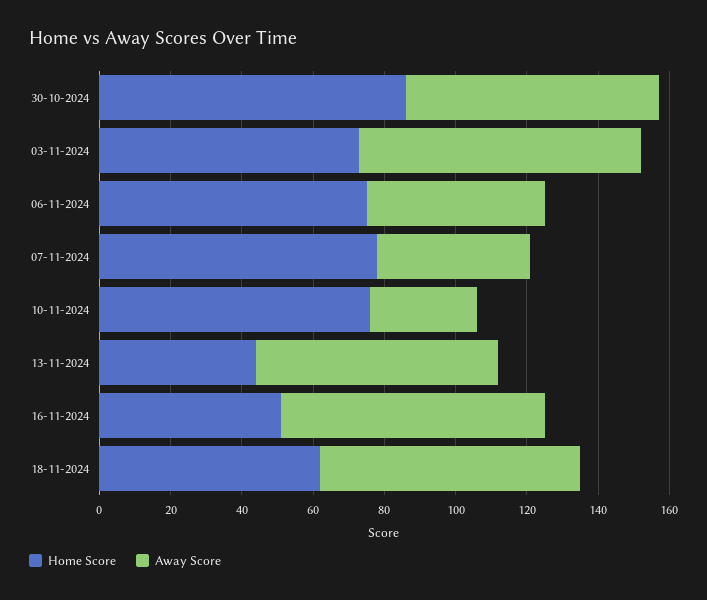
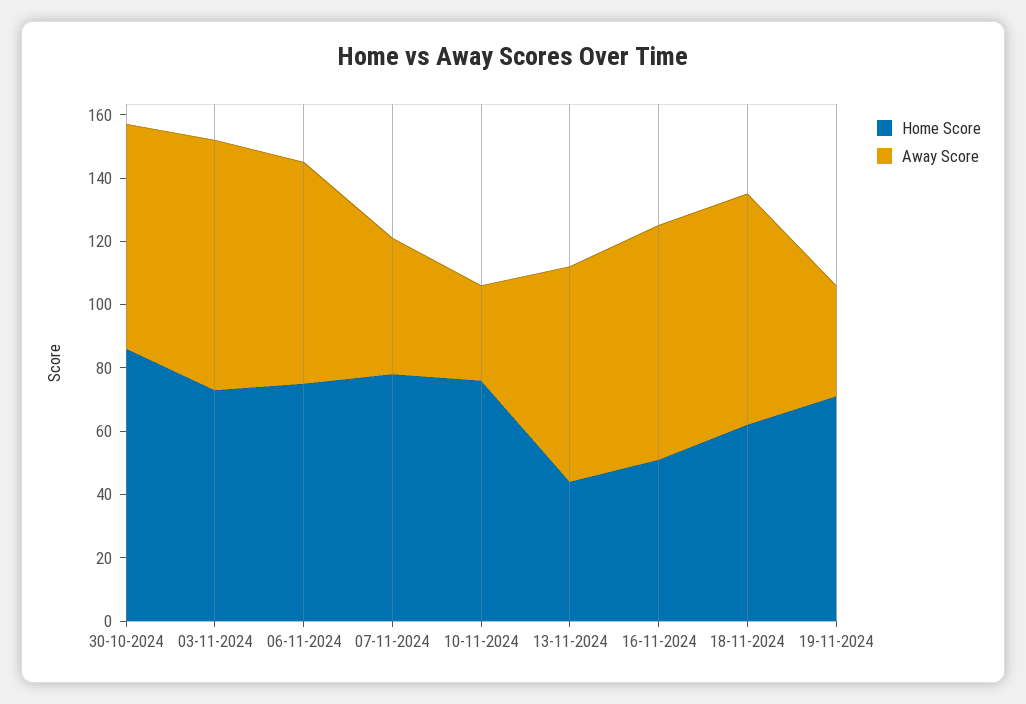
Away Score, 06-11-2024: 50 -> 70
Home Score, 19-11-2024: none -> 70
Away Score, 19-11-2024: none -> 35

